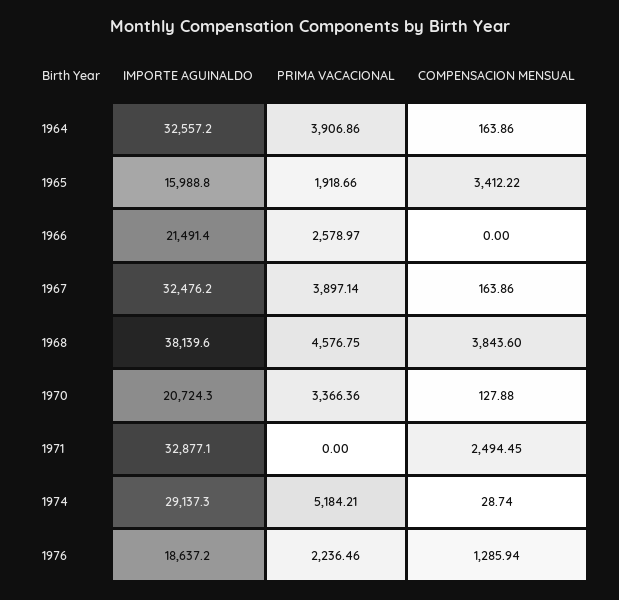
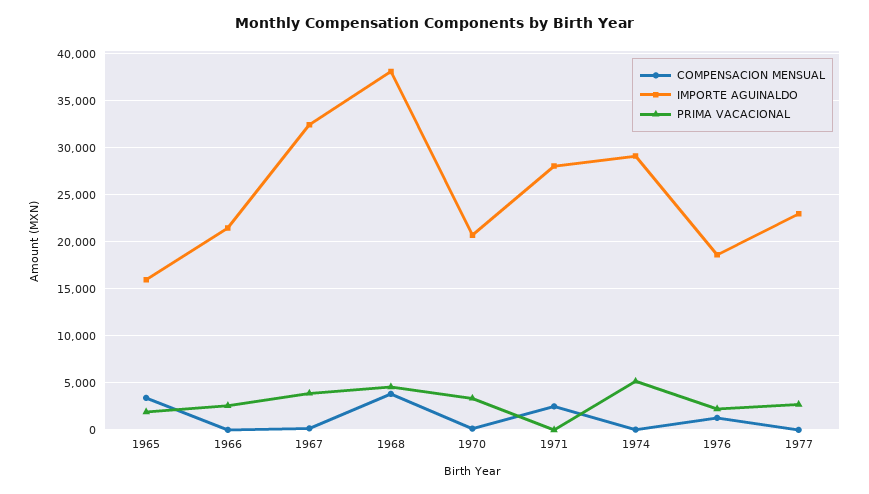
IMPORTE AGUINALDO, 1964: 32557.2 -> none
PRIMA VACACIONAL, 1964: 3906.86 -> none
COMPENSACION MENSUAL, 1964: 163.86 -> none
IMPORTE AGUINALDO, 1971: 32877.1 -> 28000
COMPENSACION MENSUAL, 1977: none -> 0
IMPORTE AGUINALDO, 1977: none -> 23000
PRIMA VACACIONAL, 1977: none -> 3000

